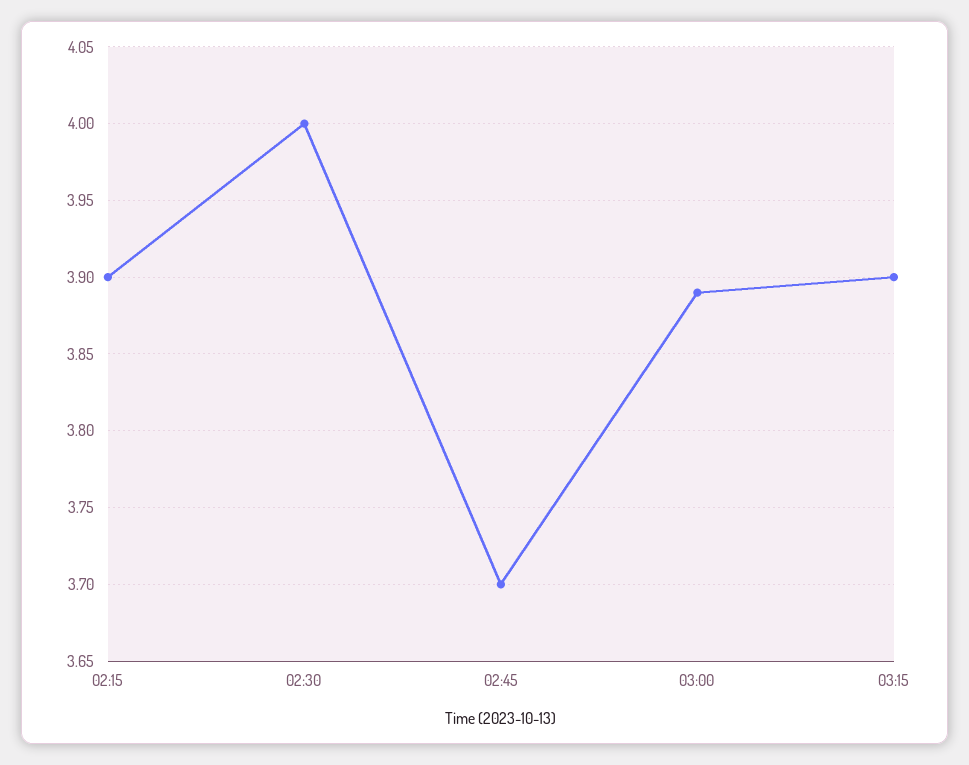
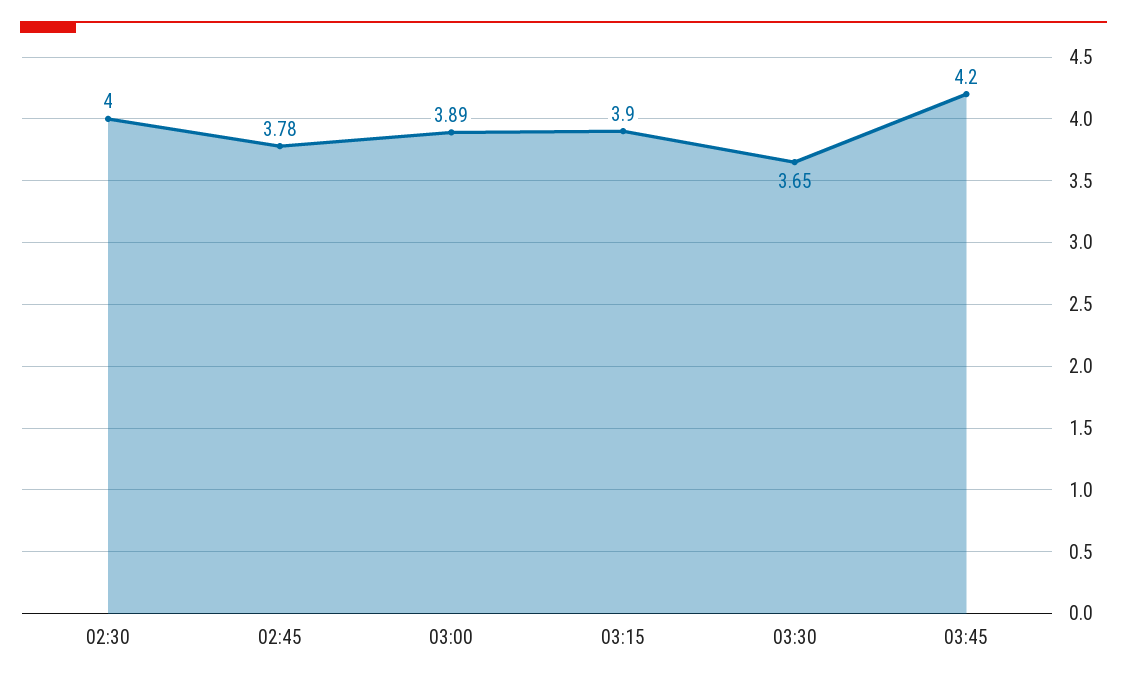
02:15: 3.9 -> none
02:45: 3.7 -> 3.78
03:30: none -> 3.65
03:45: none -> 4.2

